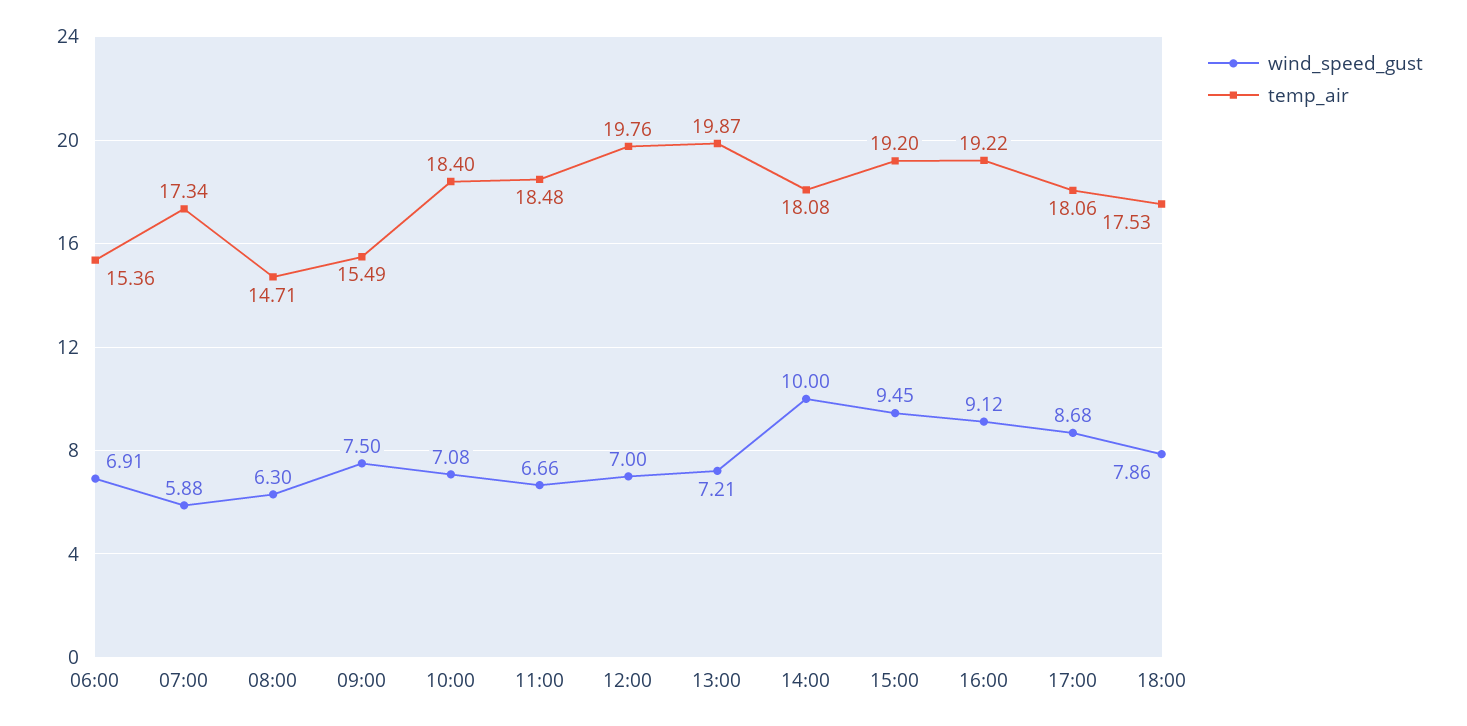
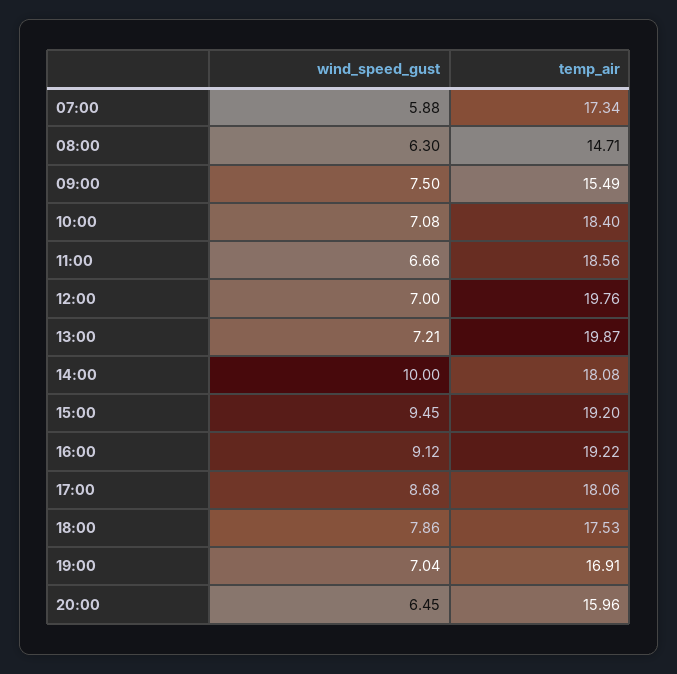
wind_speed_gust, 06:00: 6.91 -> none
temp_air, 06:00: 15.36 -> none
temp_air, 11:00: 18.48 -> 18.56
wind_speed_gust, 19:00: none -> 7.04
temp_air, 19:00: none -> 16.91
wind_speed_gust, 20:00: none -> 6.45
temp_air, 20:00: none -> 15.96

